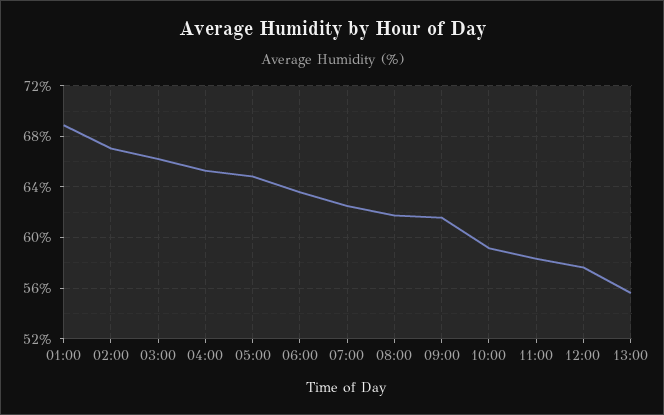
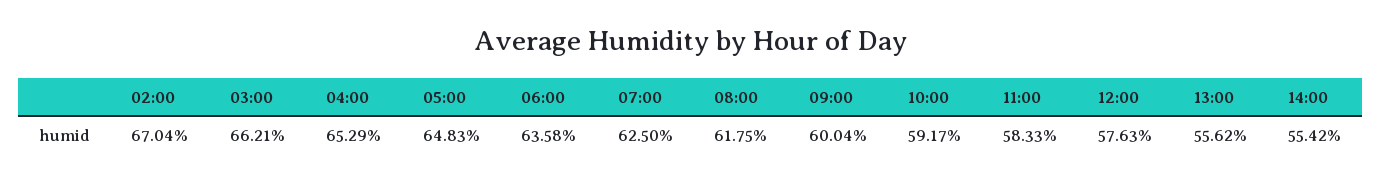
01:00: 69 -> none
09:00: 61.5 -> 60.04
14:00: none -> 55.42

